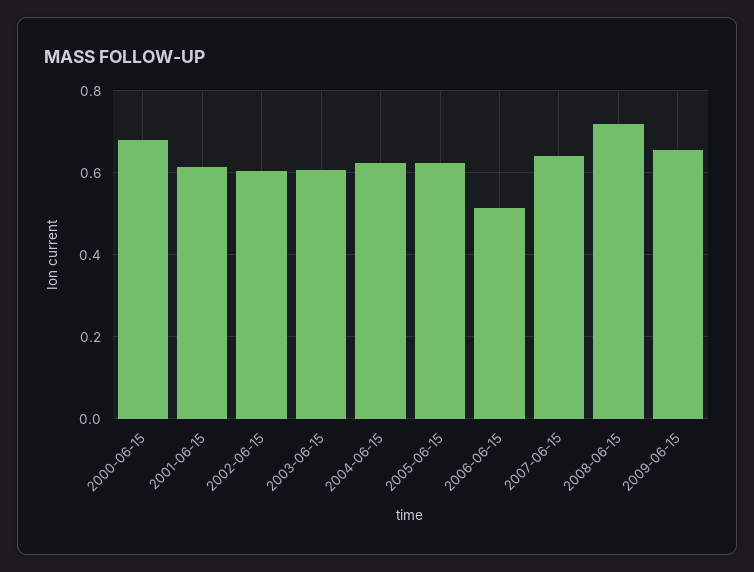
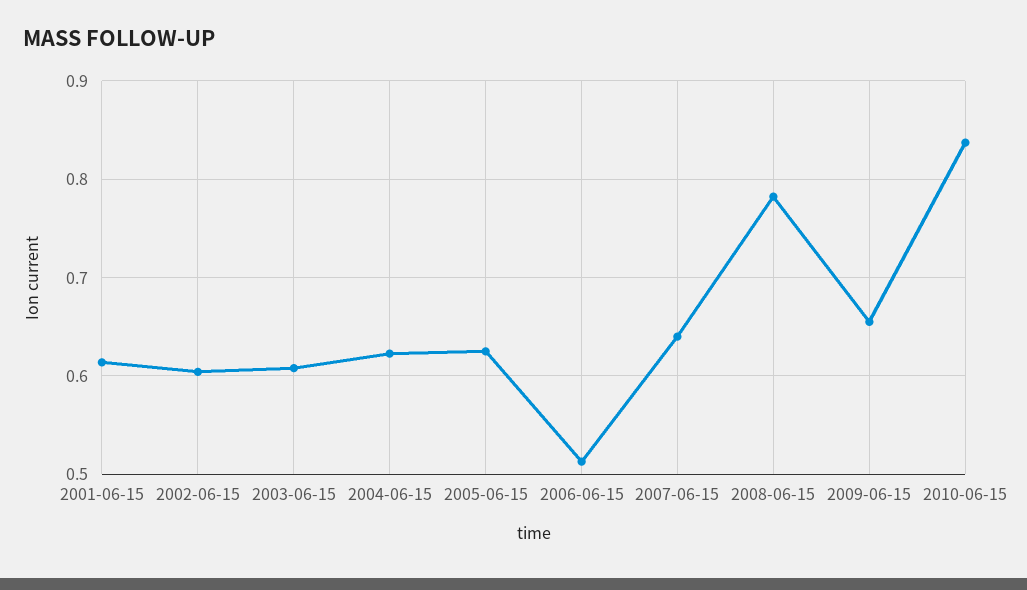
2000-06-15: 0.68 -> none
2008-06-15: 0.72 -> 0.78
2010-06-15: none -> 0.84

